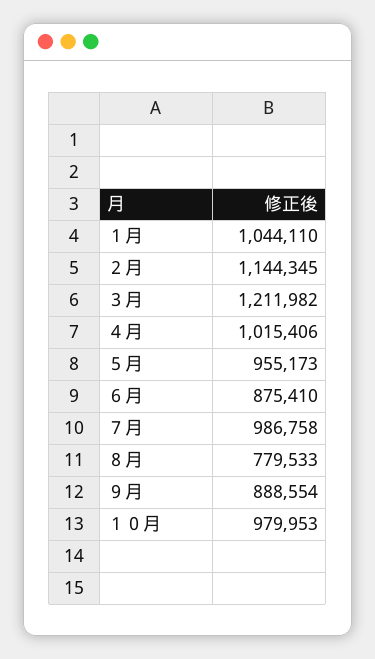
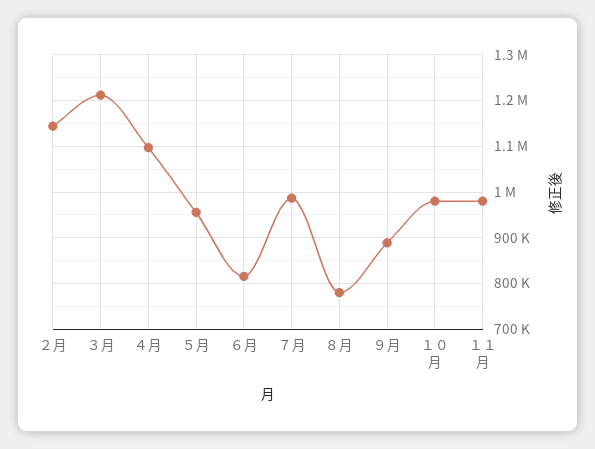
１月: 1044110 -> none
４月: 1015406 -> 1100000
６月: 875410 -> 820000
１１月: none -> 980000

